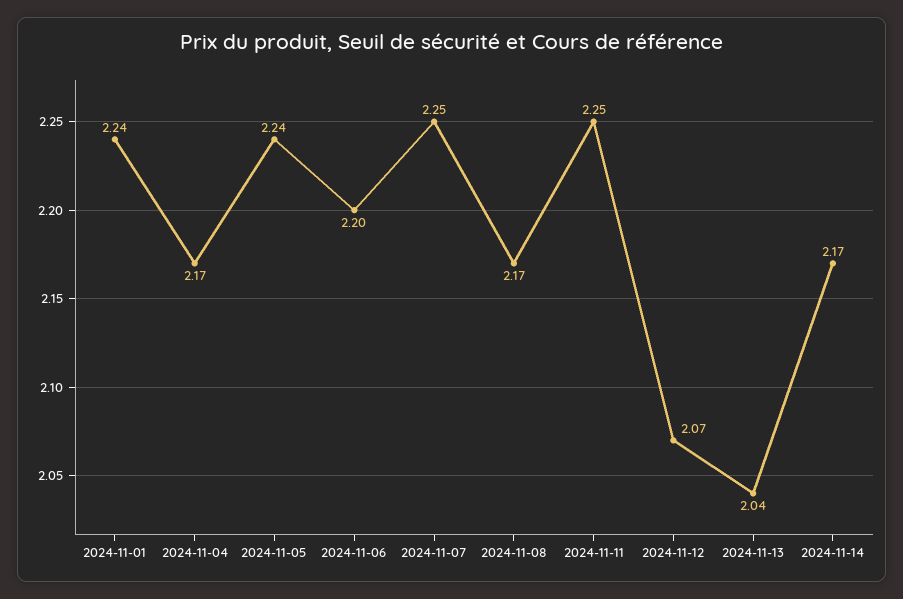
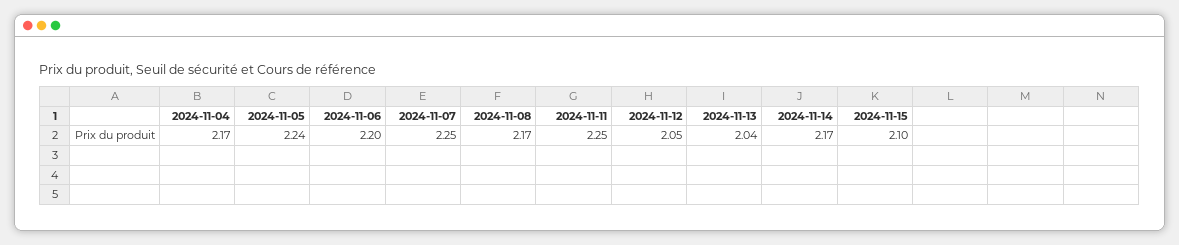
2024-11-01: 2.24 -> none
2024-11-12: 2.07 -> 2.05
2024-11-15: none -> 2.1

